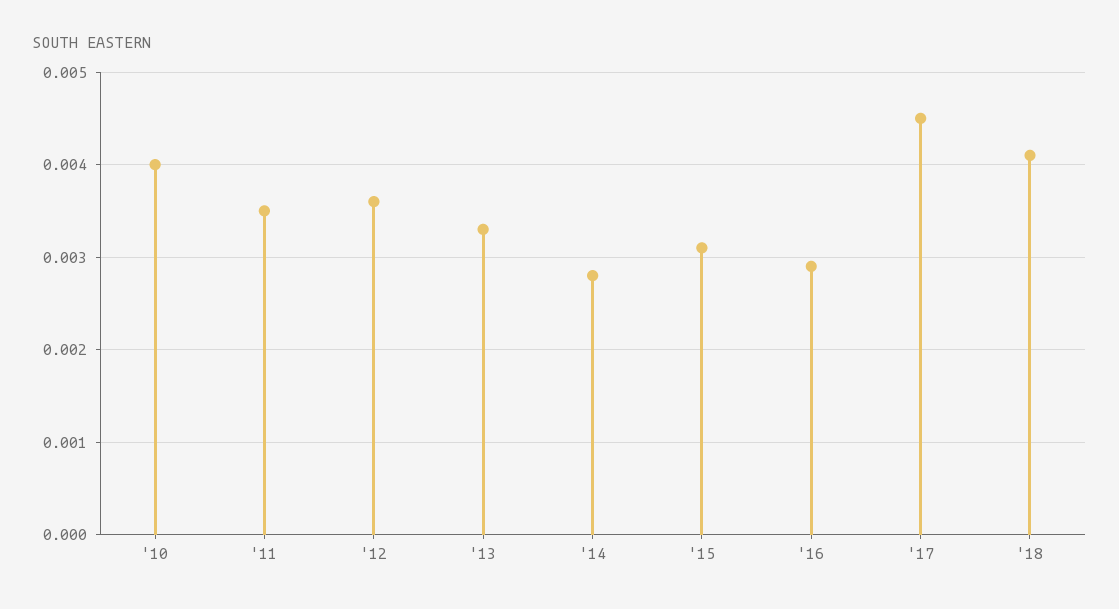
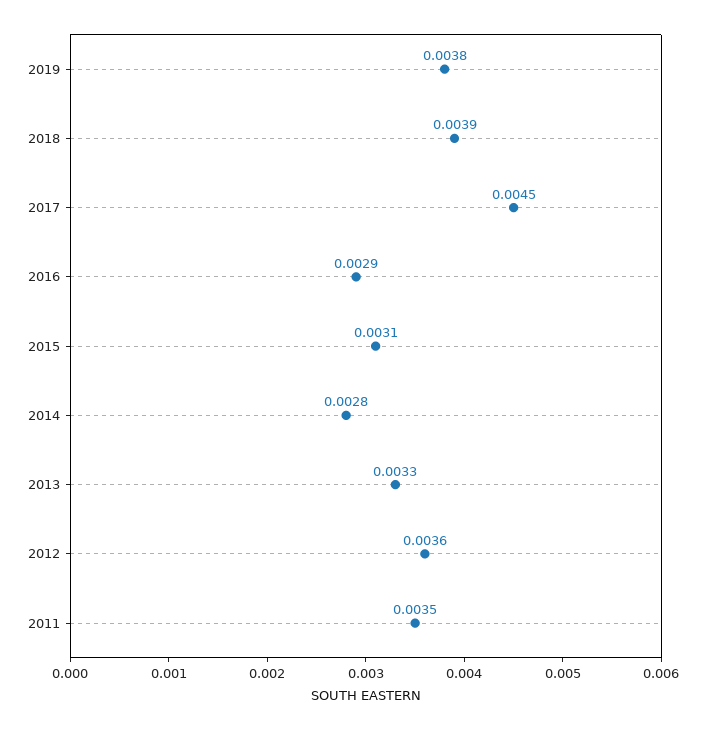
'10: 0.004 -> none
'18: 0.0041 -> 0.0039
2019: none -> 0.0038

